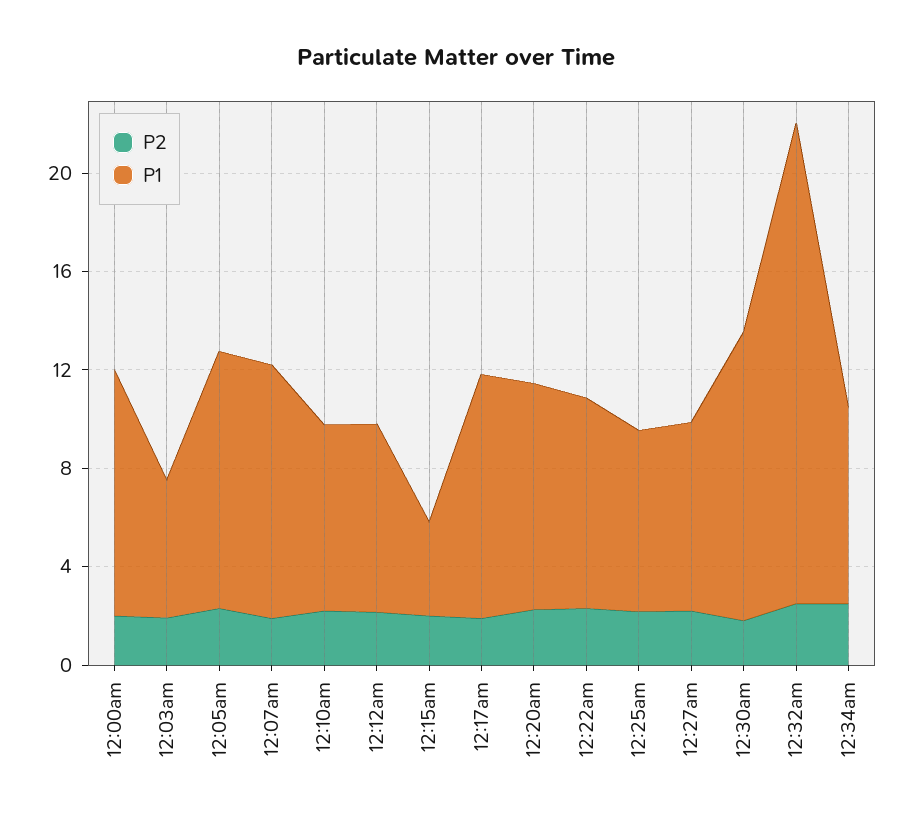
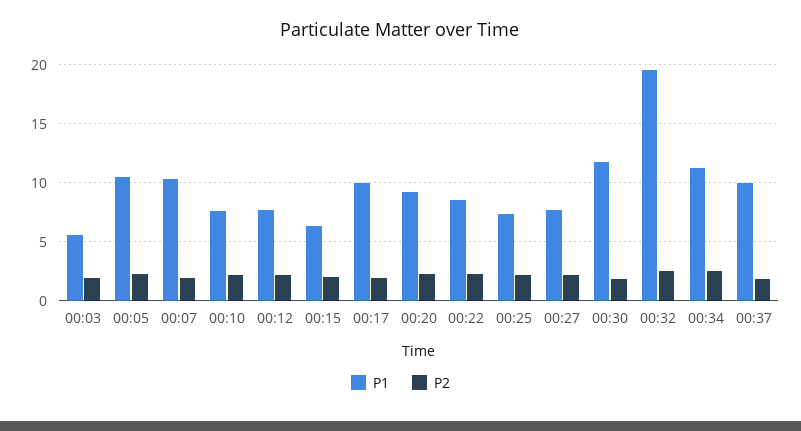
P2, 12:00am: 2 -> none
P1, 12:00am: 10 -> none
P1, 12:15am: 4 -> 6
P1, 12:34am: 8 -> 11
P1, 00:37: none -> 10
P2, 00:37: none -> 2

